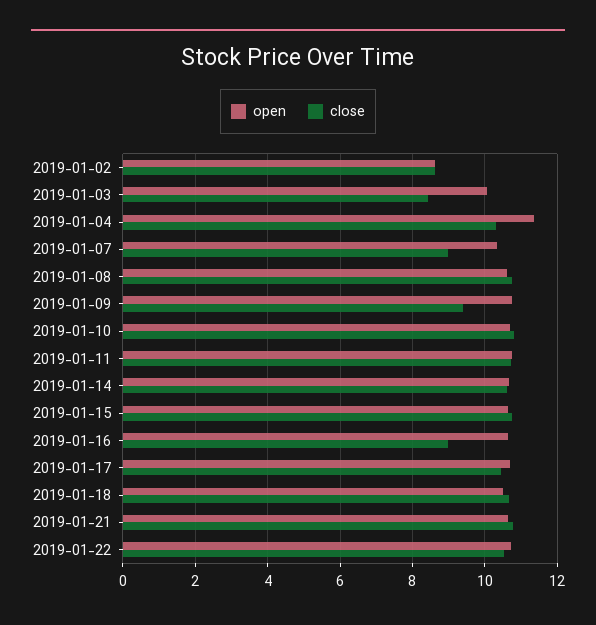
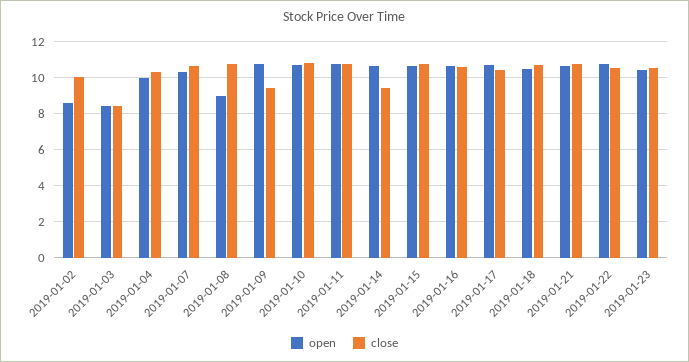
close, 2019-01-02: 8.6 -> 10
open, 2019-01-03: 10 -> 8.5
open, 2019-01-04: 11.4 -> 10
close, 2019-01-07: 9 -> 10.5
open, 2019-01-08: 10.6 -> 9
close, 2019-01-14: 10.6 -> 9.5
close, 2019-01-16: 9 -> 10.5
open, 2019-01-23: none -> 10.5
close, 2019-01-23: none -> 10.5

